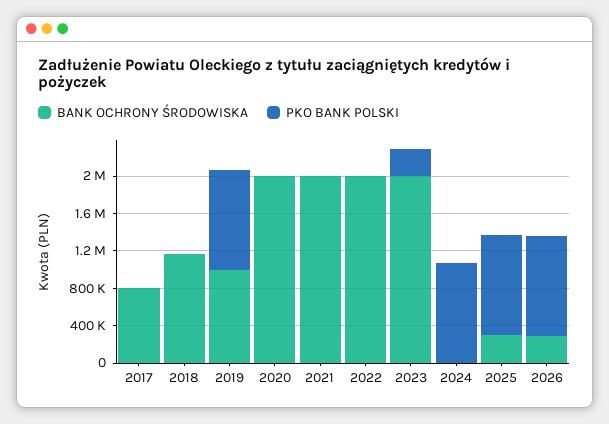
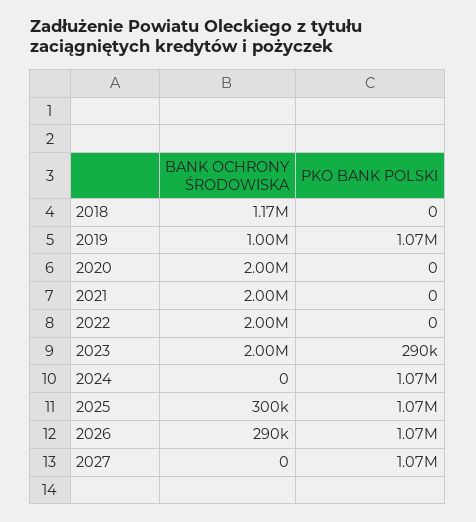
BANK OCHRONY ŚRODOWISKA, 2017: 800000 -> none
PKO BANK POLSKI, 2017: 0 -> none
BANK OCHRONY ŚRODOWISKA, 2027: none -> 0
PKO BANK POLSKI, 2027: none -> 1070000

